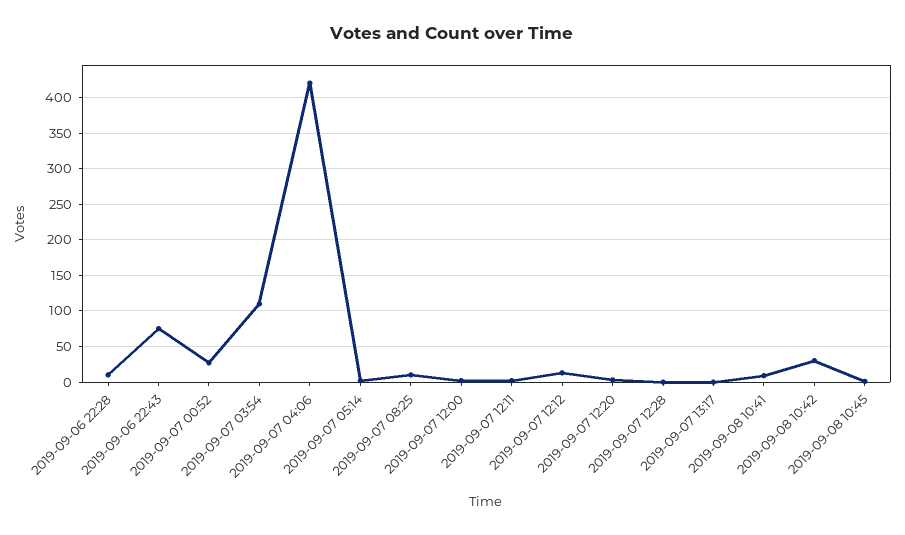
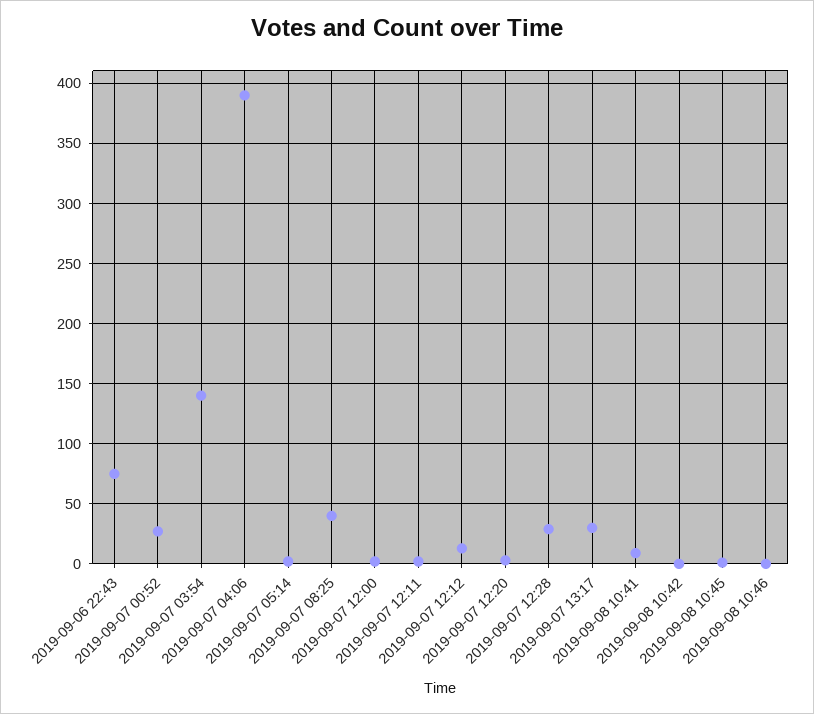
2019-09-06 22:28: 10 -> none
2019-09-07 03:54: 110 -> 140
2019-09-07 04:06: 420 -> 390
2019-09-07 08:25: 10 -> 40
2019-09-07 12:28: 0 -> 30
2019-09-07 13:17: 0 -> 30
2019-09-08 10:42: 30 -> 0
2019-09-08 10:46: none -> 0

